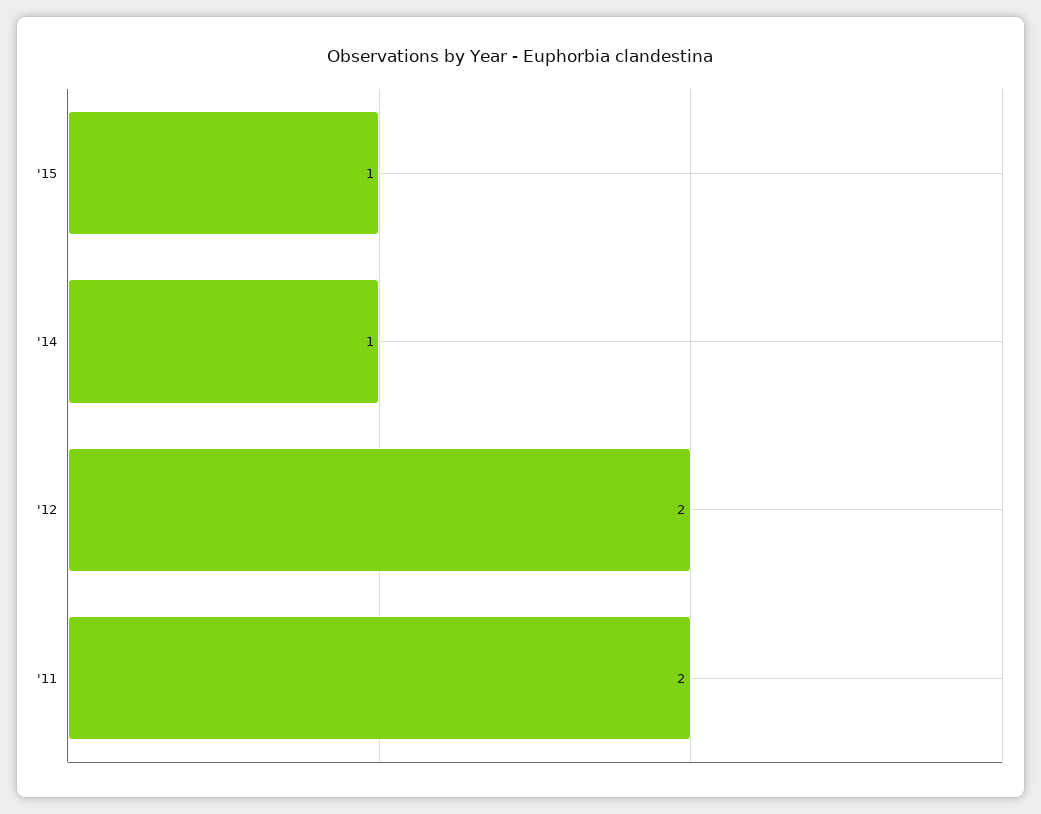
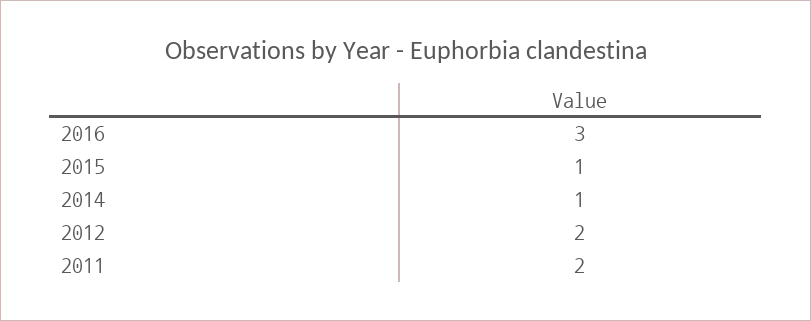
2016: none -> 3

